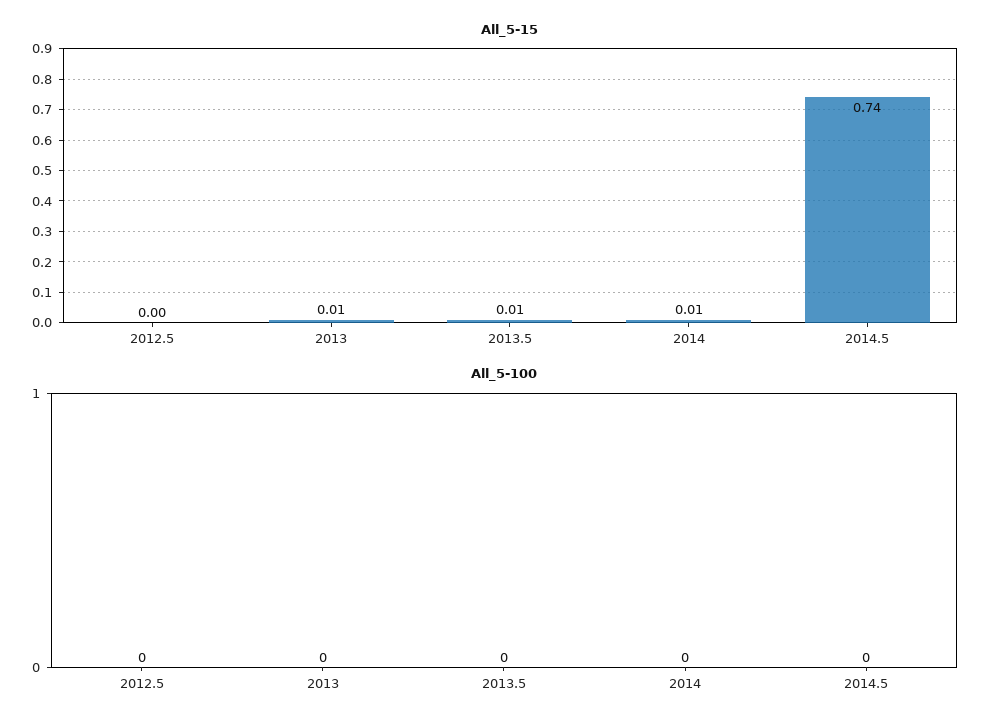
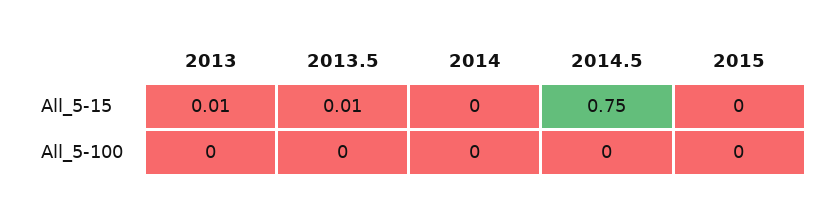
All_5-15, 2012.5: 0 -> none
All_5-15, 2014: 0.01 -> 0
All_5-15, 2014.5: 0.74 -> 0.75
All_5-100, 2012.5: 0 -> none
All_5-15, 2015: none -> 0
All_5-100, 2015: none -> 0

